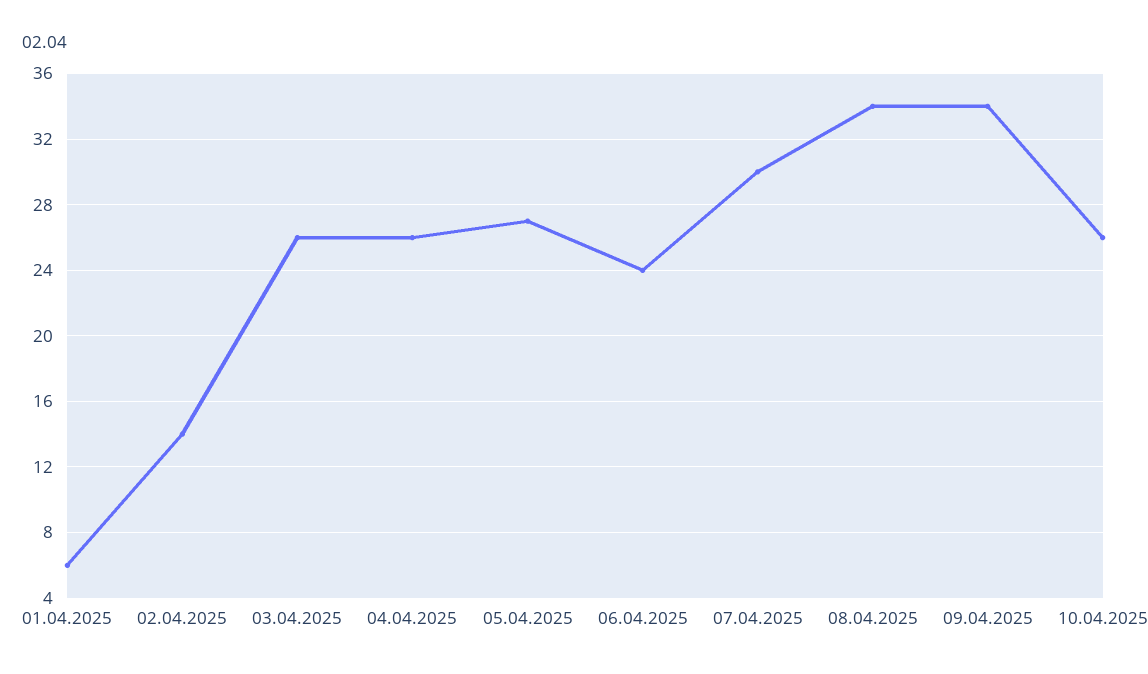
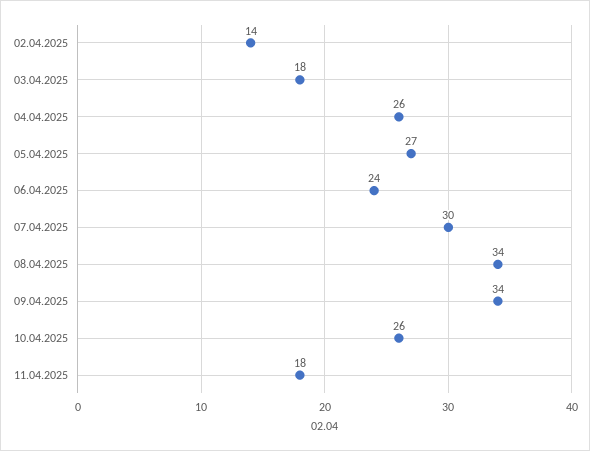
01.04.2025: 6 -> none
03.04.2025: 26 -> 18
11.04.2025: none -> 18

